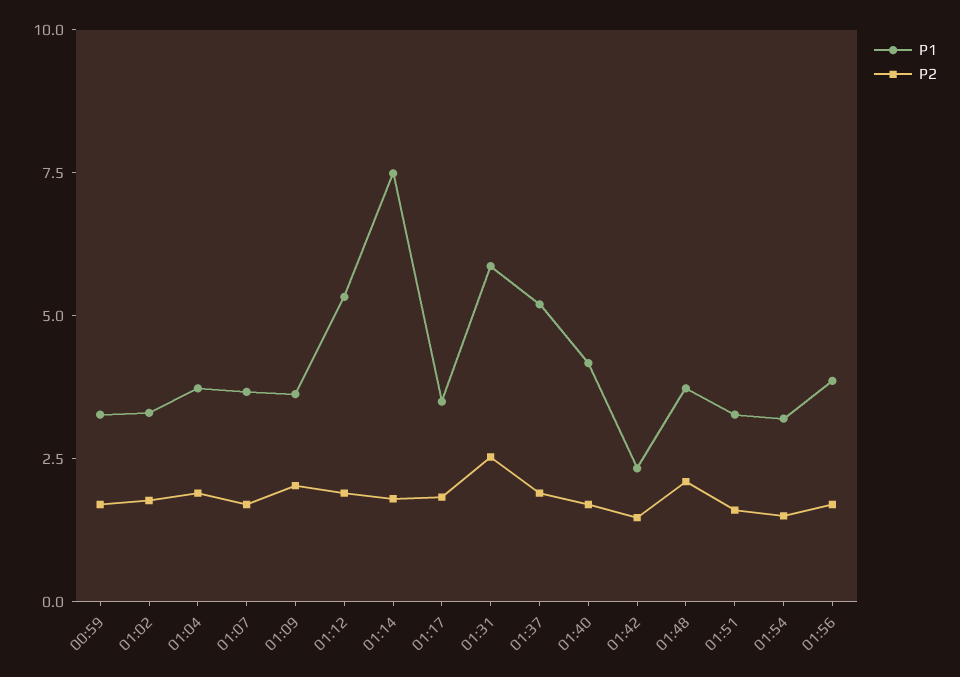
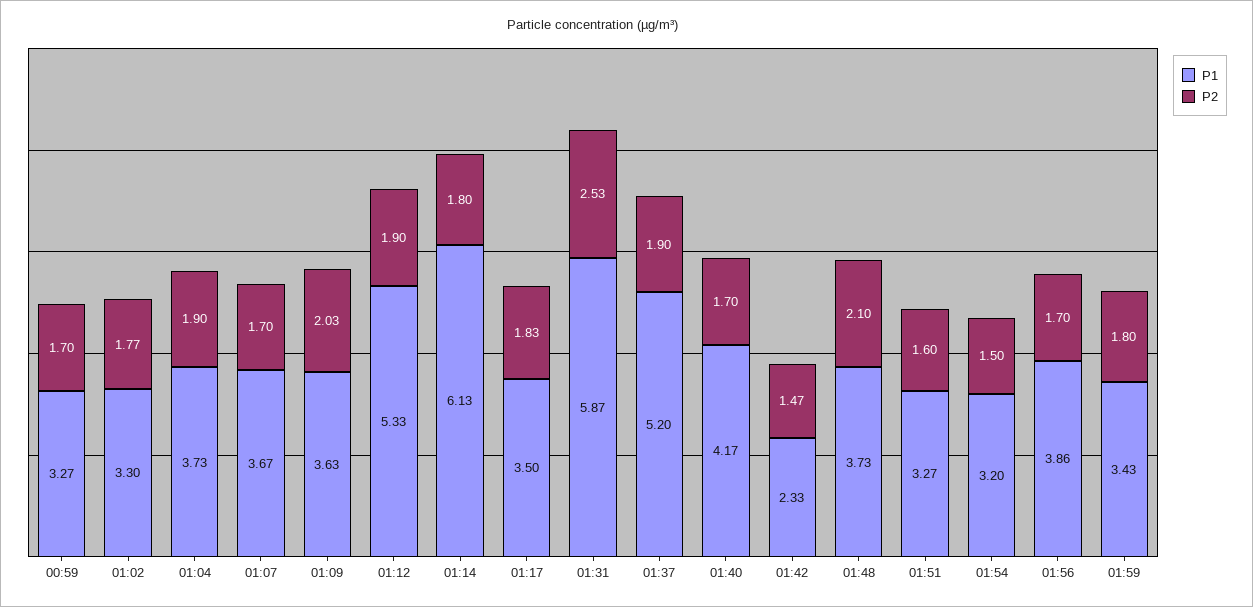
P1, 01:14: 7.5 -> 6.13
P1, 01:59: none -> 3.43
P2, 01:59: none -> 1.8

